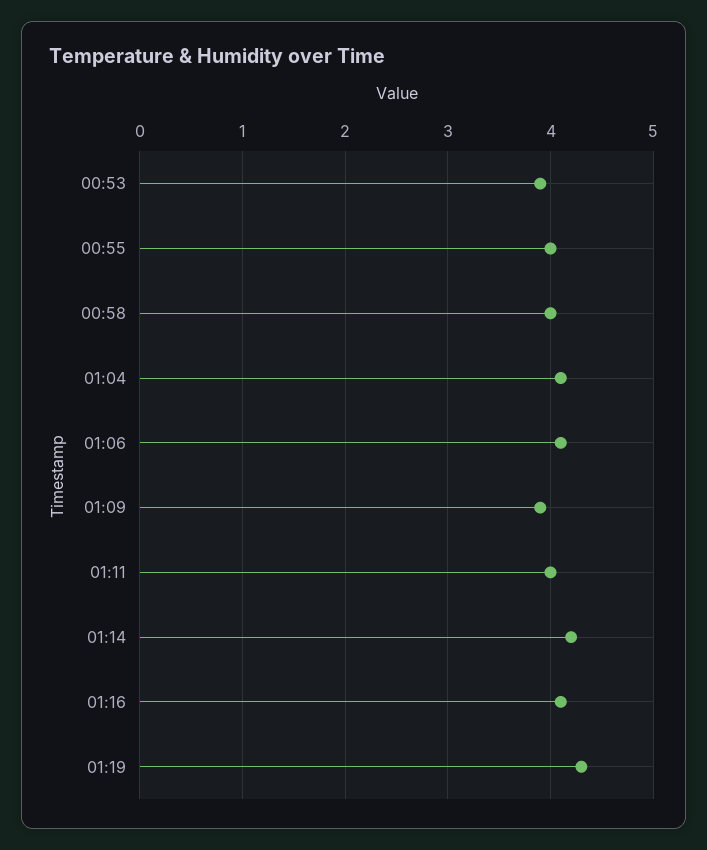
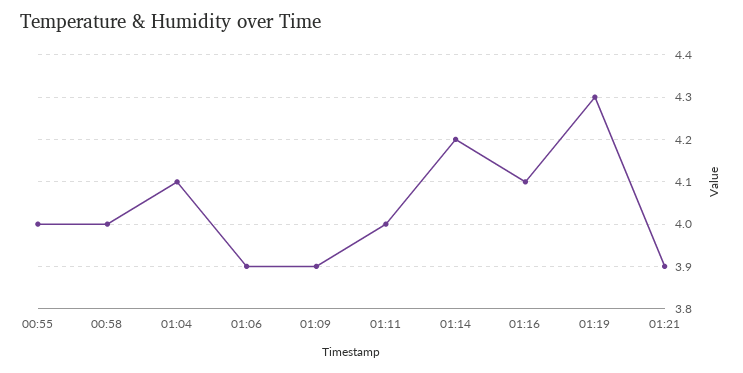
00:53: 3.9 -> none
01:06: 4.1 -> 3.9
01:21: none -> 3.9

